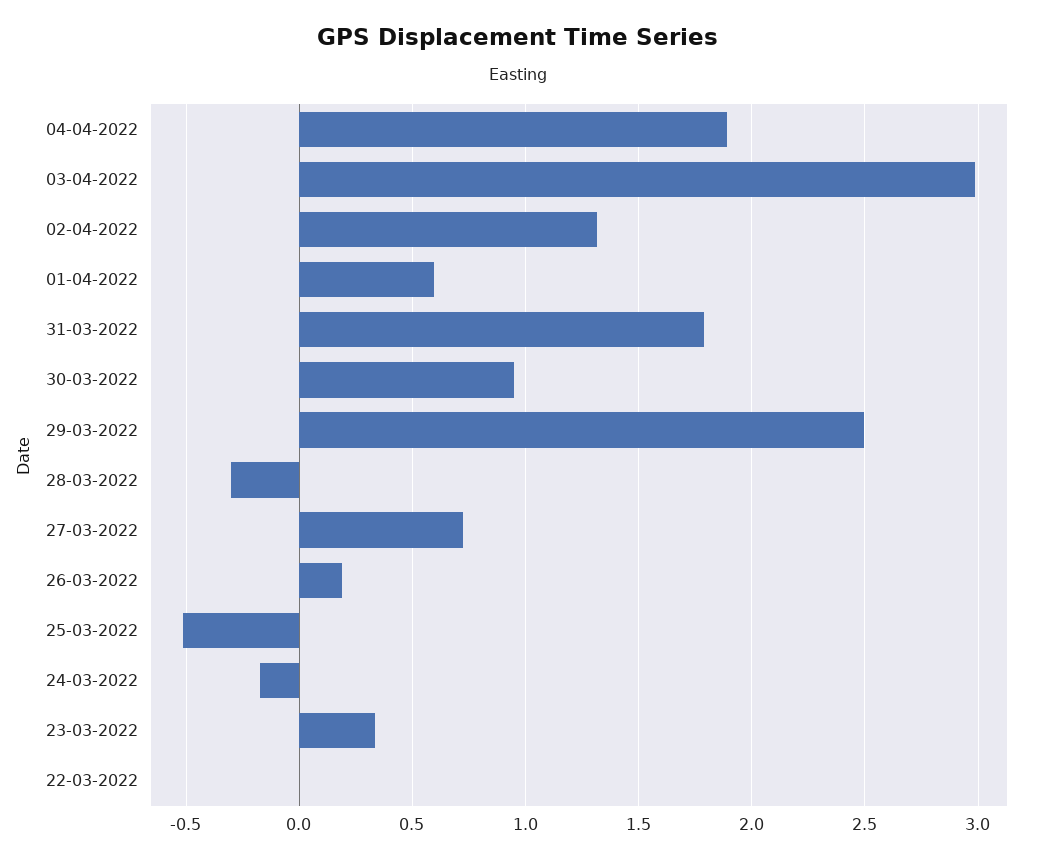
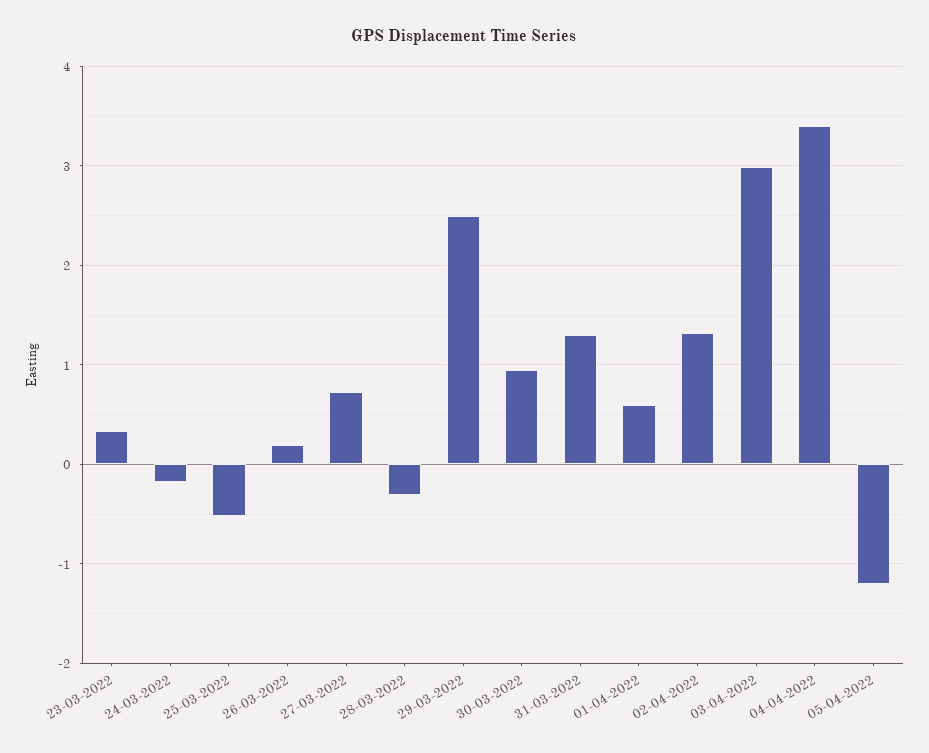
04-04-2022: 1.9 -> 3.4
31-03-2022: 1.8 -> 1.3
22-03-2022: 0 -> none
05-04-2022: none -> -1.2

